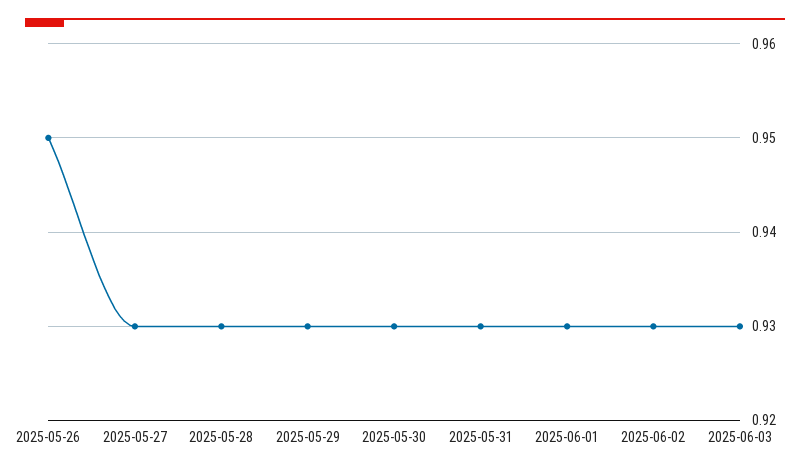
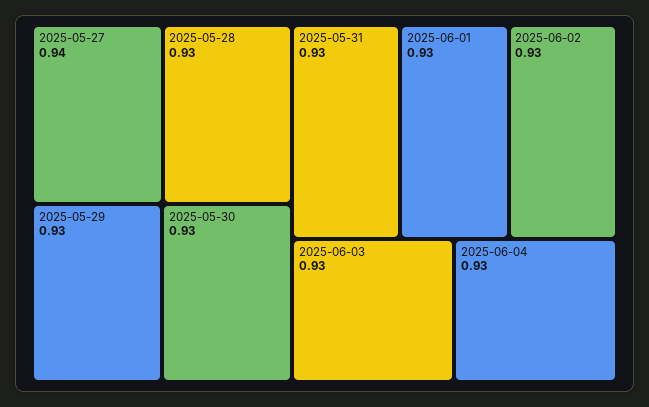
2025-05-26: 0.95 -> none
2025-05-27: 0.93 -> 0.94
2025-06-04: none -> 0.93

